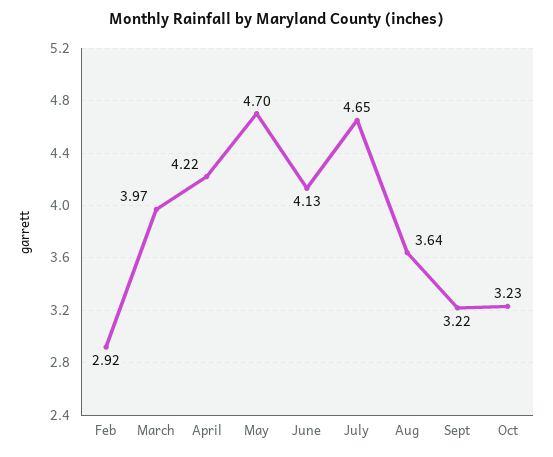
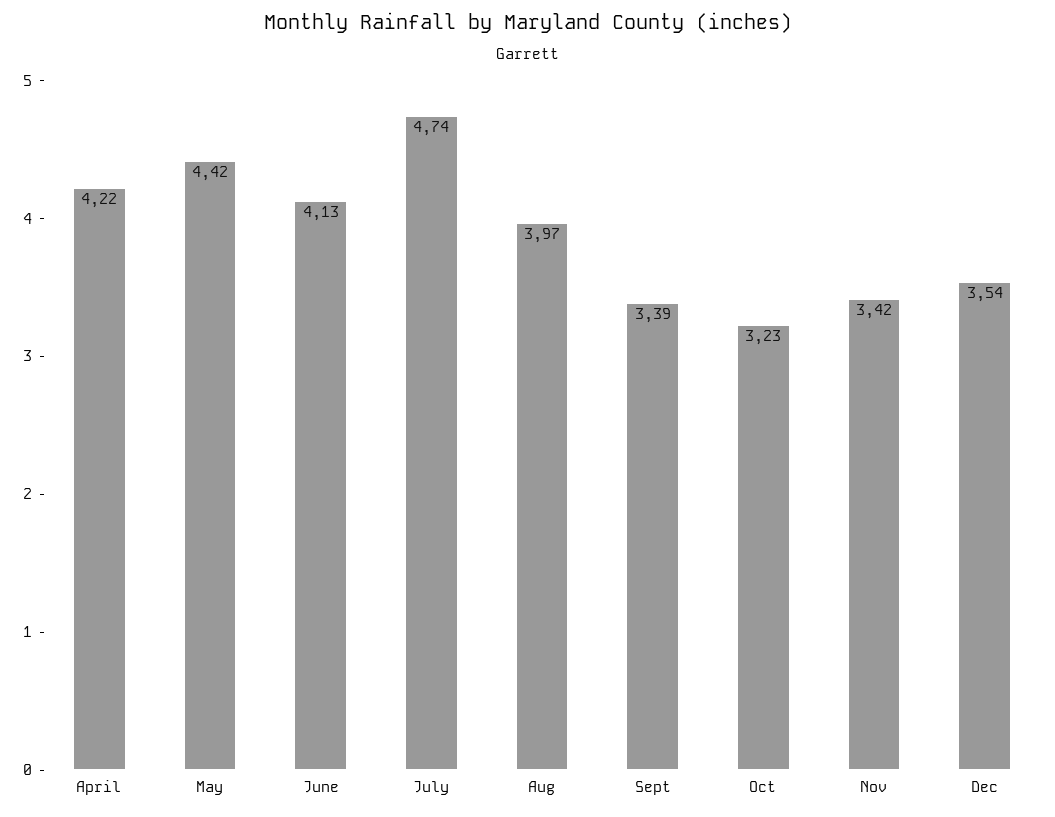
Feb: 2.92 -> none
March: 3.97 -> none
May: 4.7 -> 4.42
July: 4.65 -> 4.74
Aug: 3.64 -> 3.97
Sept: 3.22 -> 3.39
Nov: none -> 3.42
Dec: none -> 3.54

